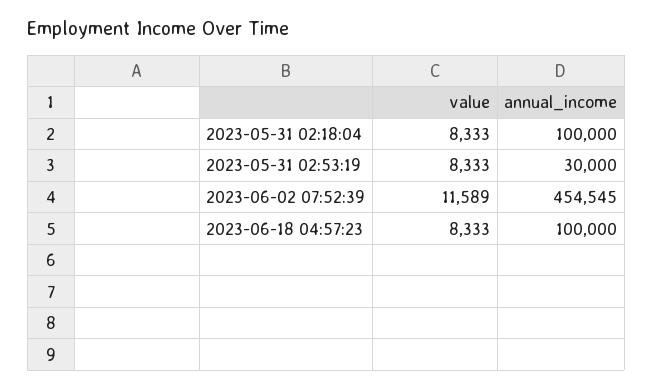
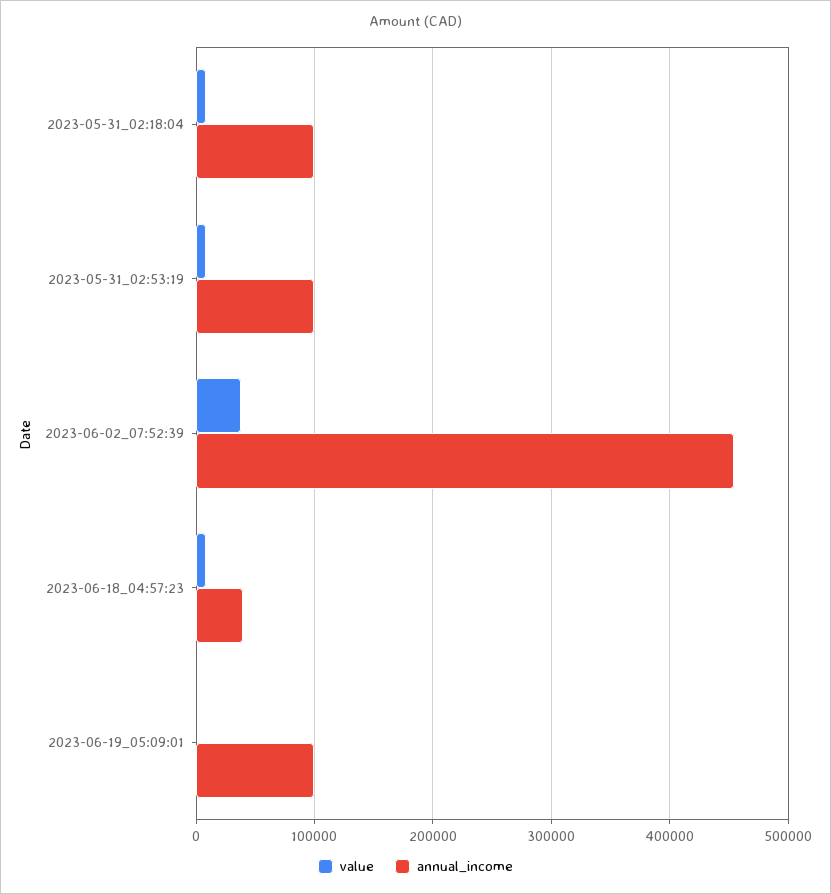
annual_income, 2023-05-31 02:53:19: 30000 -> 100000
value, 2023-06-02 07:52:39: 11589 -> 40000
annual_income, 2023-06-18 04:57:23: 100000 -> 40000
value, 2023-06-19_05:09:01: none -> 0
annual_income, 2023-06-19_05:09:01: none -> 100000

